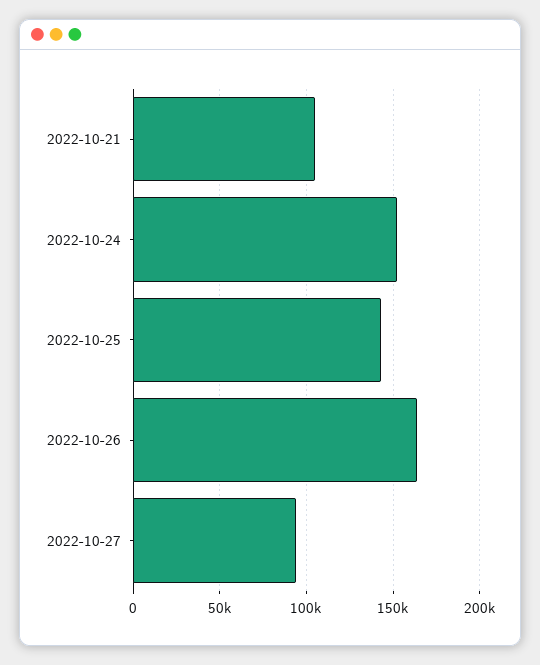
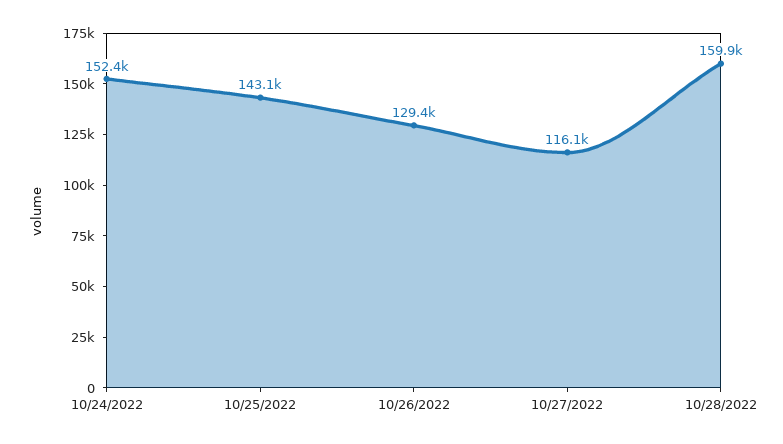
2022-10-21: 105000 -> none
2022-10-26: 165000 -> 129400
2022-10-27: 95000 -> 116100
10/28/2022: none -> 159900

